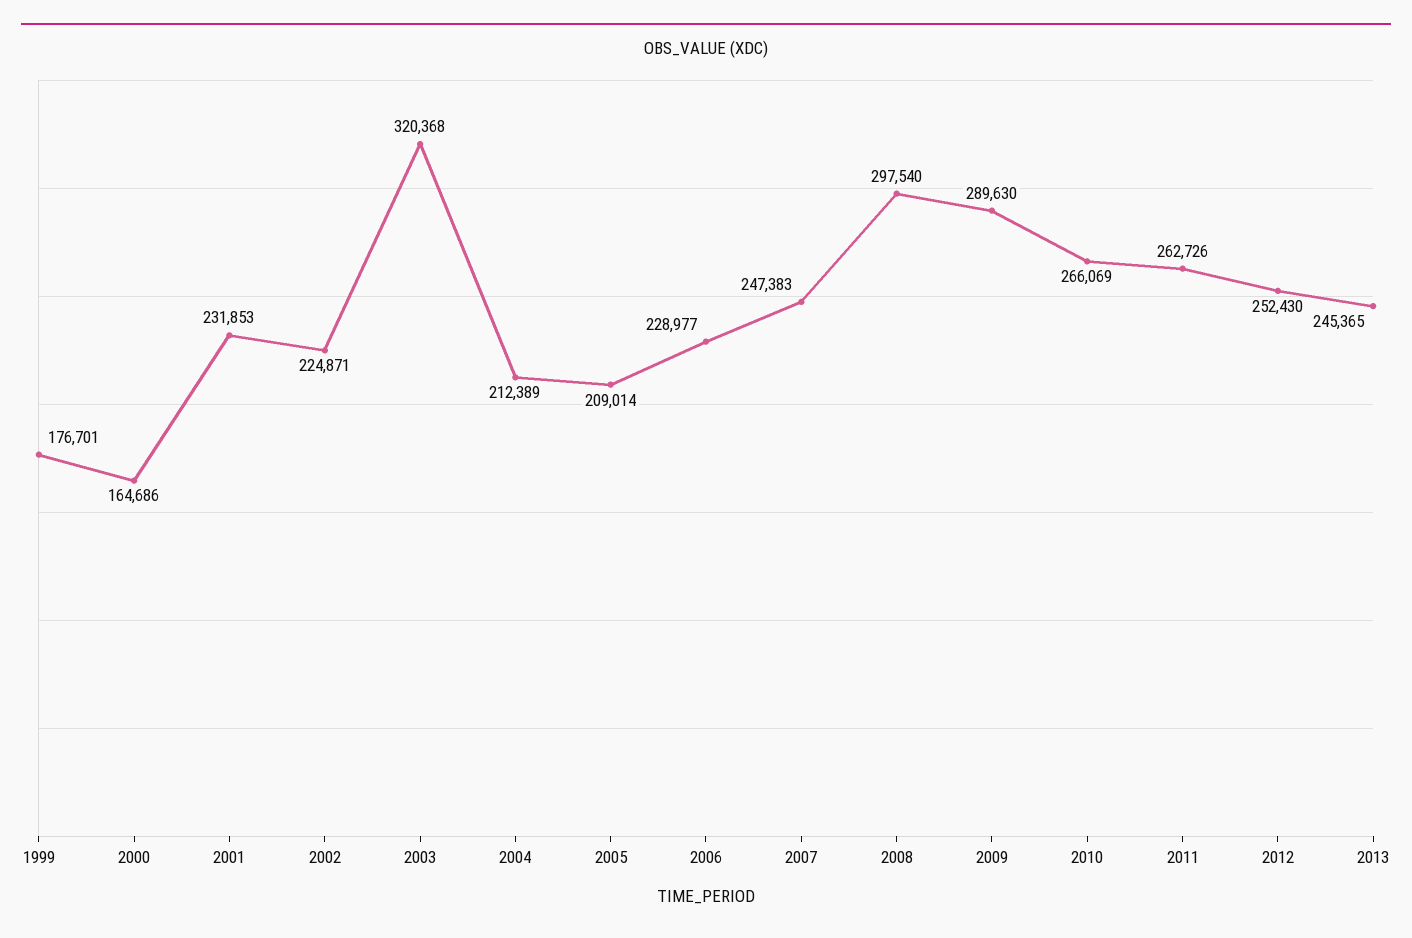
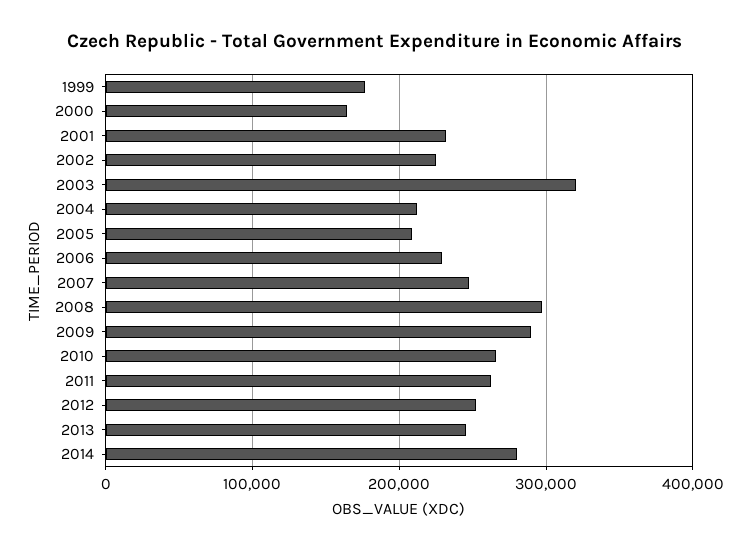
2014: none -> 280000

